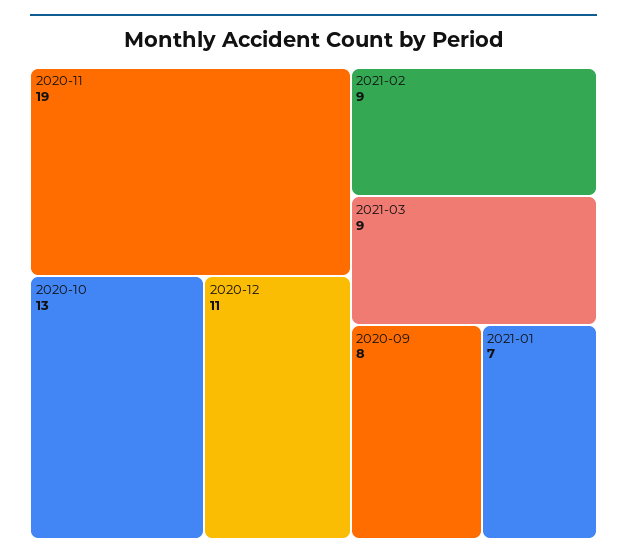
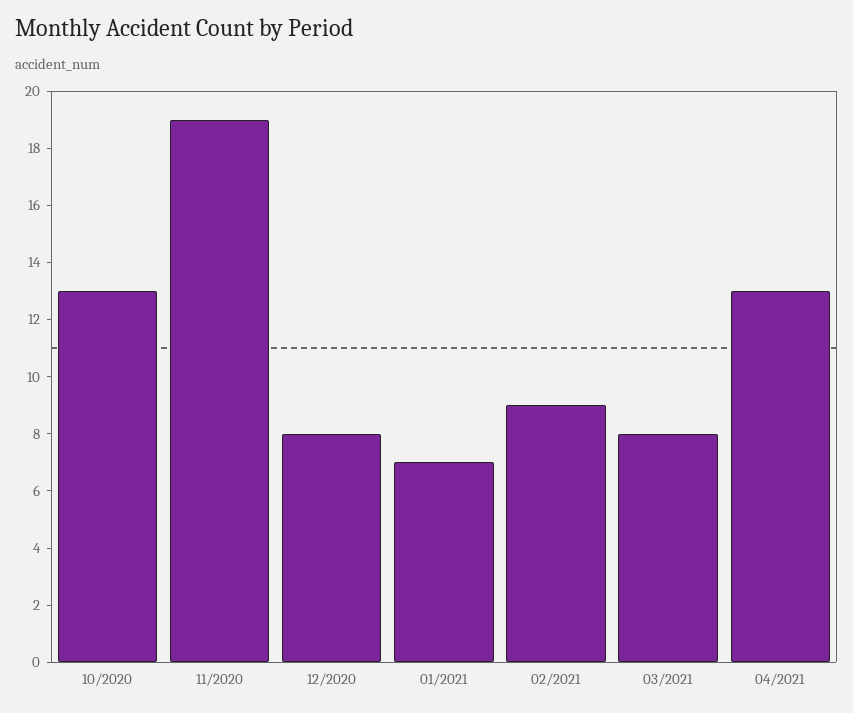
2020-12: 11 -> 8
2021-03: 9 -> 8
2020-09: 8 -> none
04/2021: none -> 13

